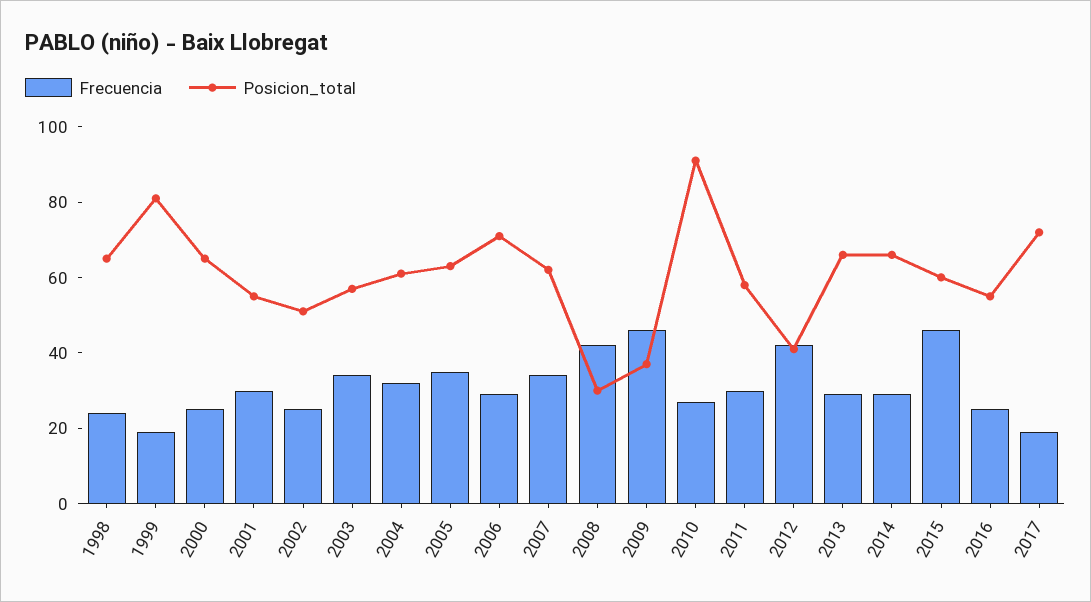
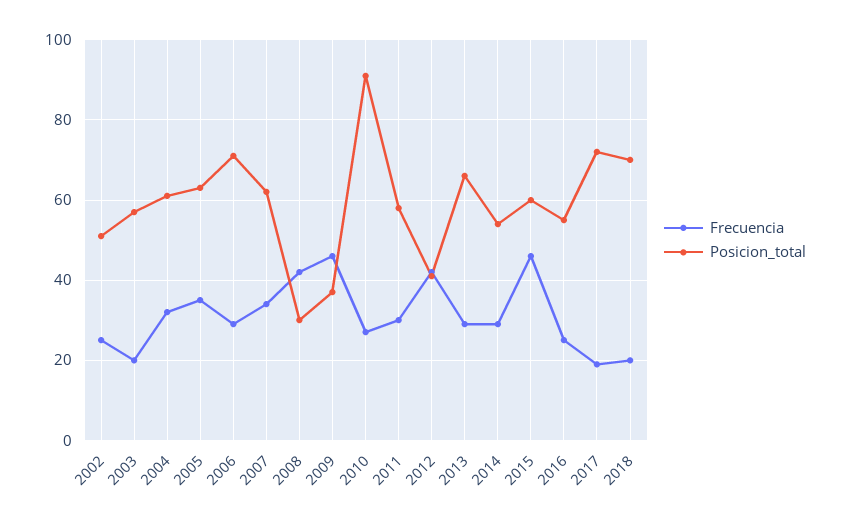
Frecuencia, 1998: 25 -> none
Posicion_total, 1998: 65 -> none
Frecuencia, 1999: 20 -> none
Posicion_total, 1999: 80 -> none
Frecuencia, 2000: 25 -> none
Posicion_total, 2000: 65 -> none
Frecuencia, 2001: 30 -> none
Posicion_total, 2001: 55 -> none
Frecuencia, 2003: 35 -> 20
Posicion_total, 2014: 65 -> 55
Frecuencia, 2018: none -> 20
Posicion_total, 2018: none -> 70

